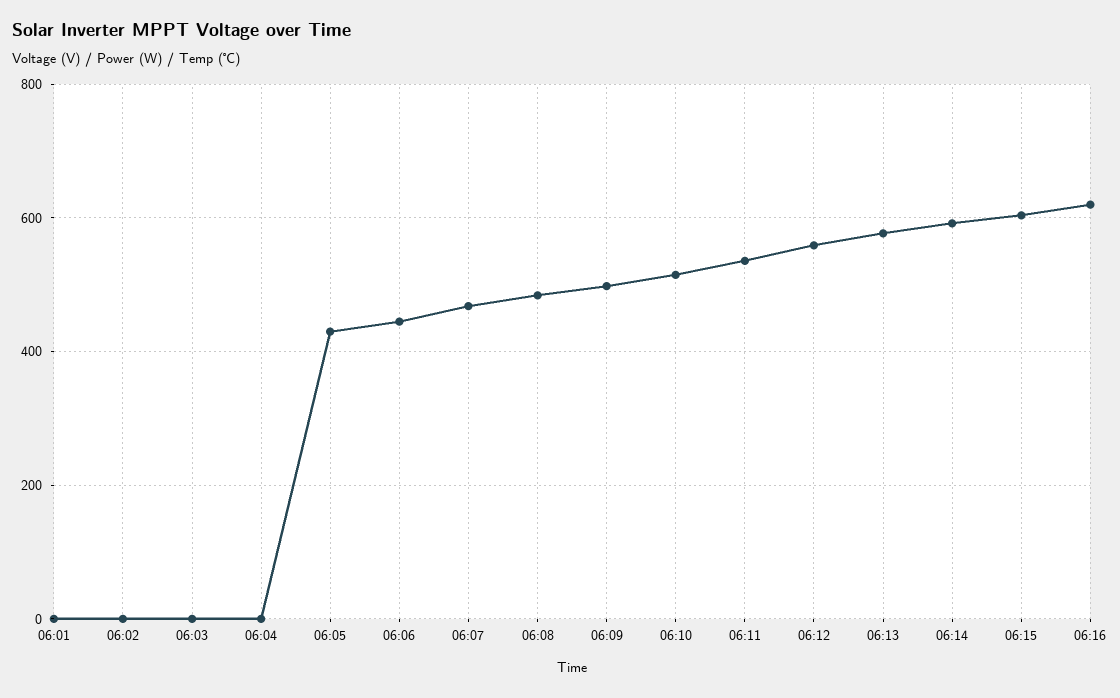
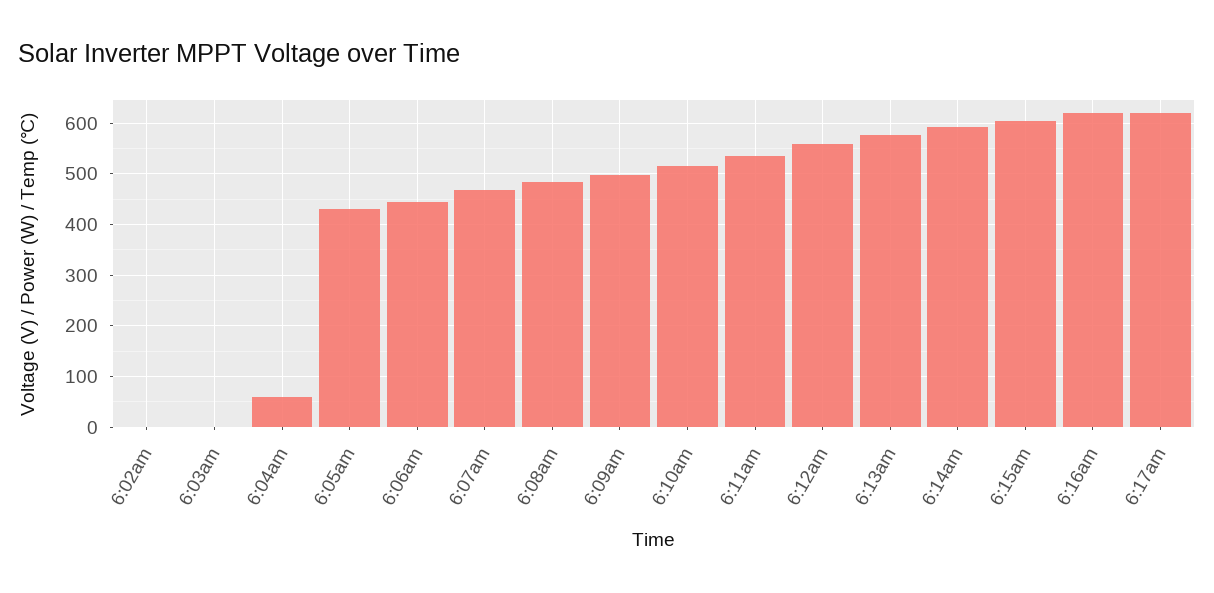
06:01: 0 -> none
06:04: 0 -> 60
6:17am: none -> 620

